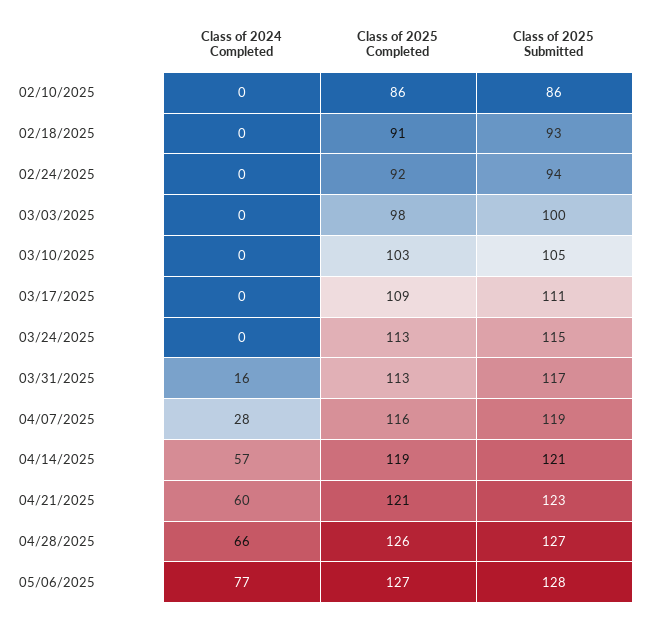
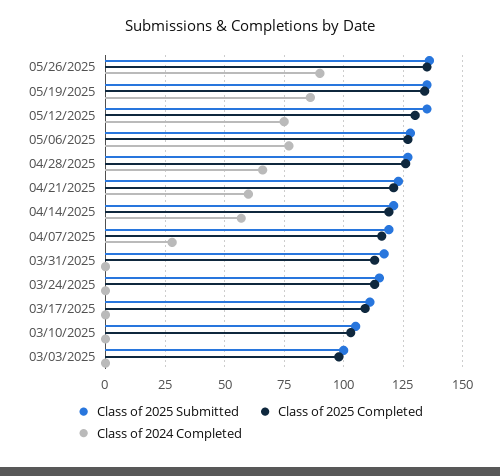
Class of 2024 Completed, 02/10/2025: 0 -> none
Class of 2025 Completed, 02/10/2025: 86 -> none
Class of 2025 Submitted, 02/10/2025: 86 -> none
Class of 2024 Completed, 02/18/2025: 0 -> none
Class of 2025 Completed, 02/18/2025: 91 -> none
Class of 2025 Submitted, 02/18/2025: 93 -> none
Class of 2024 Completed, 02/24/2025: 0 -> none
Class of 2025 Completed, 02/24/2025: 92 -> none
Class of 2025 Submitted, 02/24/2025: 94 -> none
Class of 2024 Completed, 03/31/2025: 16 -> 0
Class of 2025 Submitted, 05/26/2025: none -> 135
Class of 2025 Completed, 05/26/2025: none -> 135
Class of 2024 Completed, 05/26/2025: none -> 90
Class of 2025 Submitted, 05/19/2025: none -> 135
Class of 2025 Completed, 05/19/2025: none -> 135
Class of 2024 Completed, 05/19/2025: none -> 85
Class of 2025 Submitted, 05/12/2025: none -> 135
Class of 2025 Completed, 05/12/2025: none -> 130
Class of 2024 Completed, 05/12/2025: none -> 75

